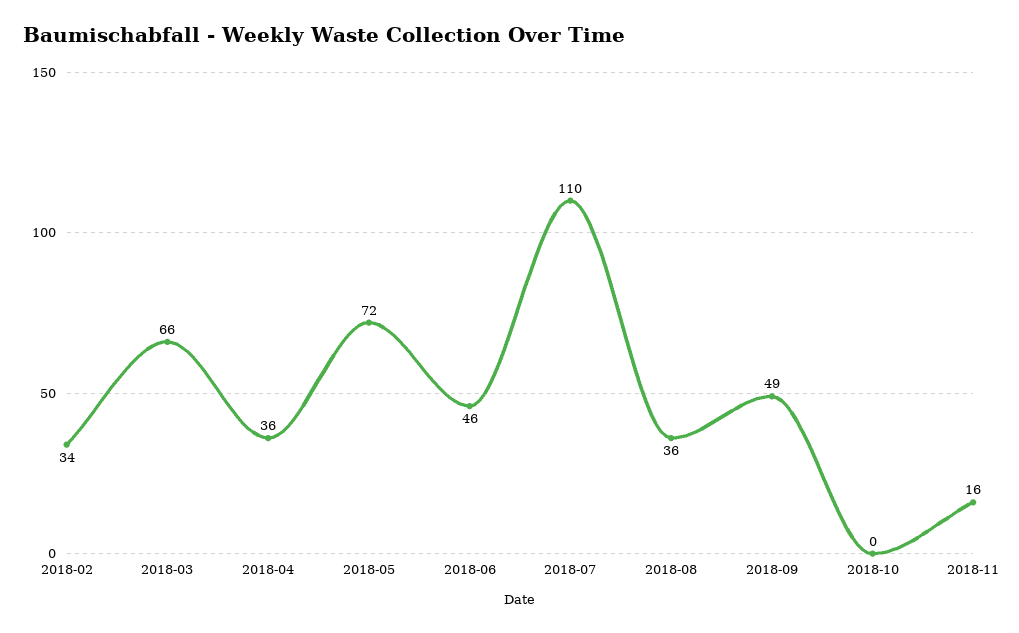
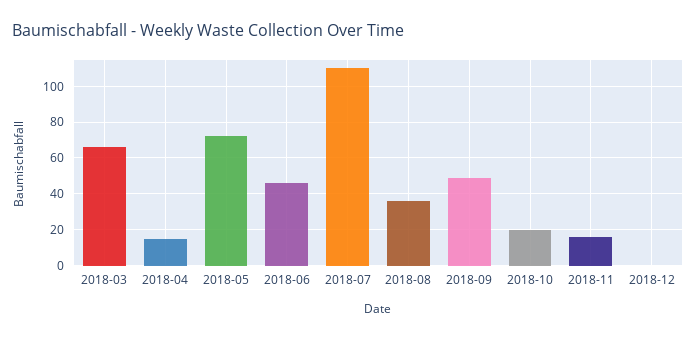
2018-02: 34 -> none
2018-04: 36 -> 15
2018-10: 0 -> 20
2018-12: none -> 0

